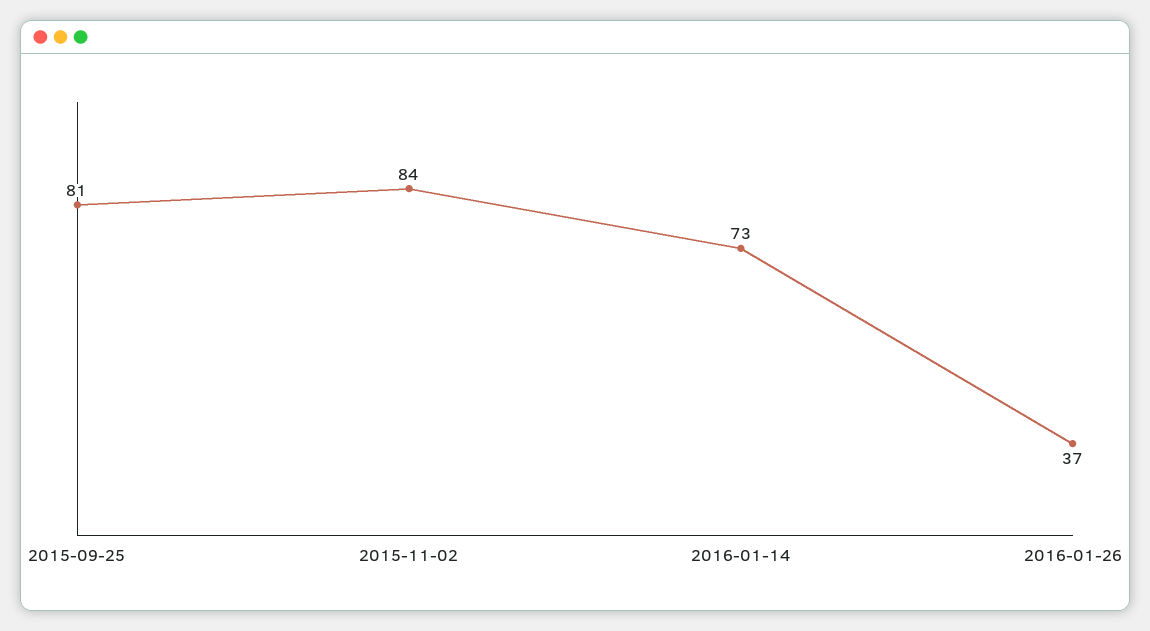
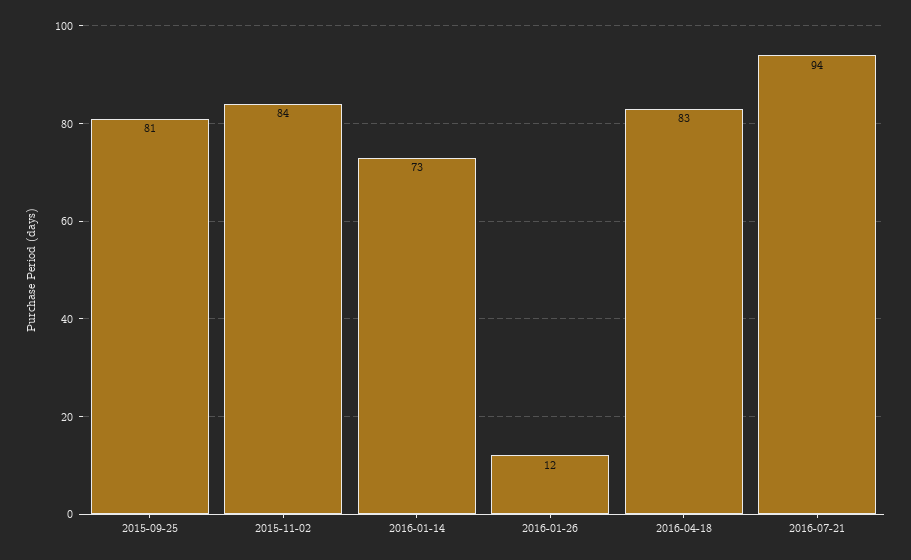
2016-01-26: 37 -> 12
2016-04-18: none -> 83
2016-07-21: none -> 94

